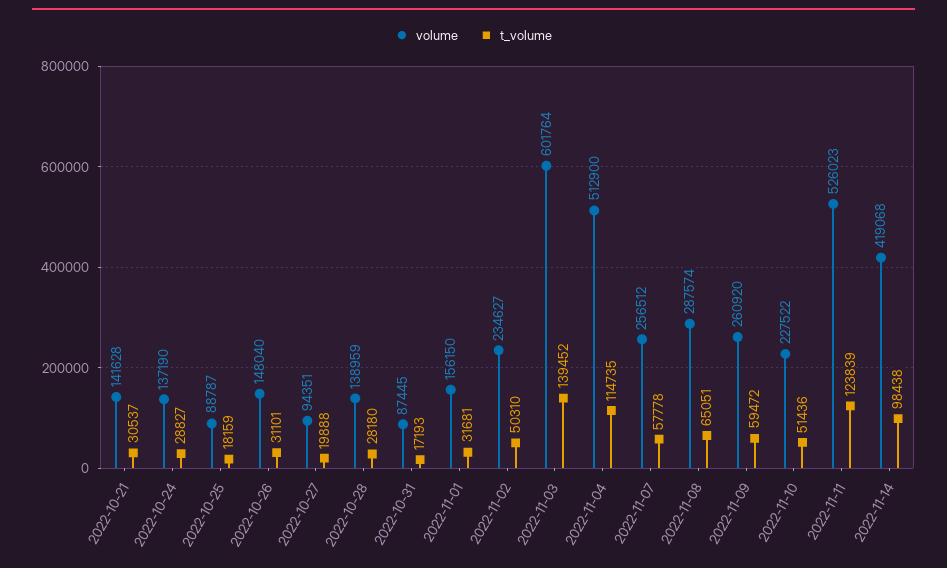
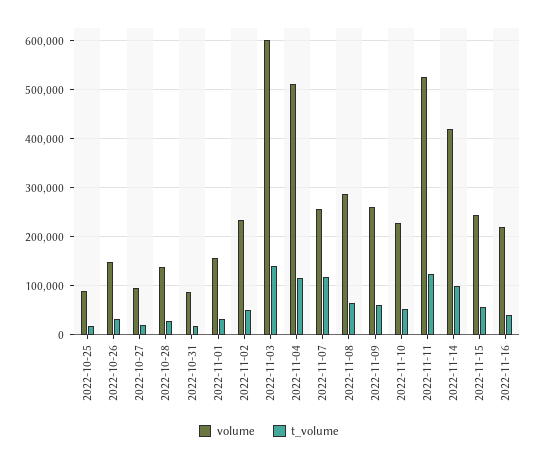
volume, 2022-10-21: 141628 -> none
t_volume, 2022-10-21: 30537 -> none
volume, 2022-10-24: 137190 -> none
t_volume, 2022-10-24: 28827 -> none
t_volume, 2022-11-07: 57778 -> 120000
volume, 2022-11-15: none -> 240000
t_volume, 2022-11-15: none -> 60000
volume, 2022-11-16: none -> 220000
t_volume, 2022-11-16: none -> 40000

